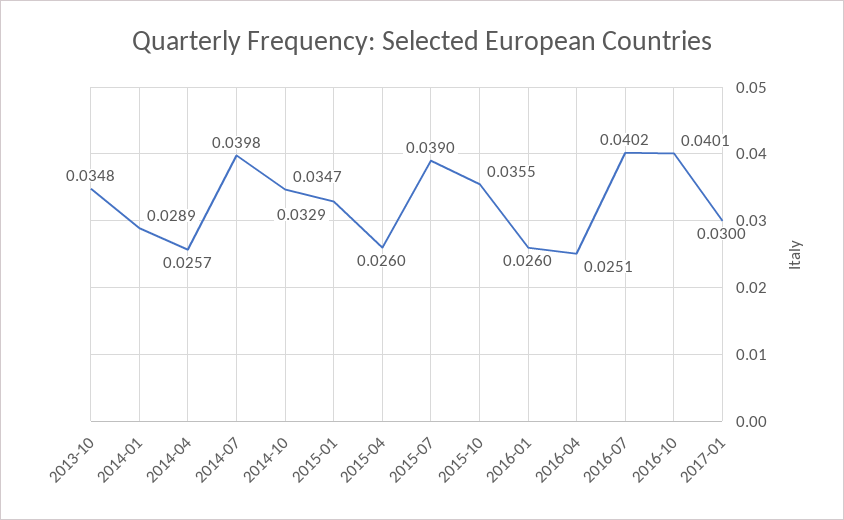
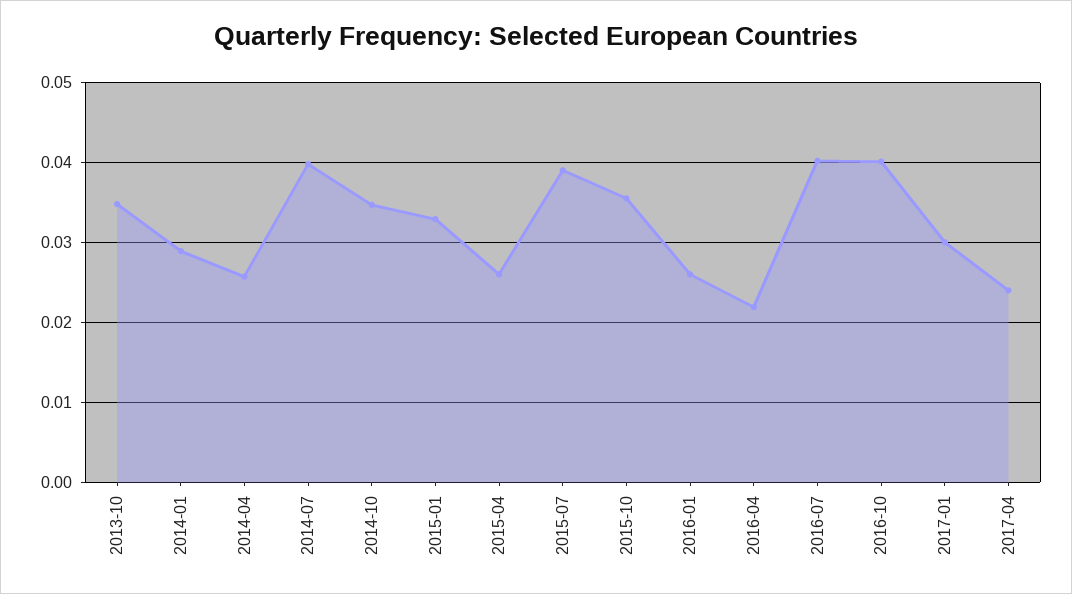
2016-04: 0.0251 -> 0.022
2017-04: none -> 0.024

